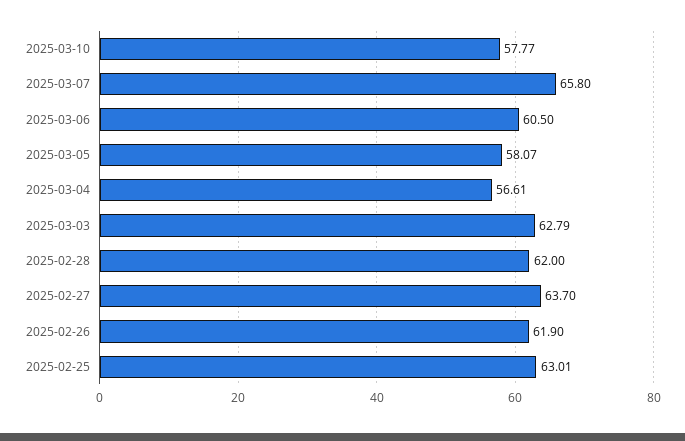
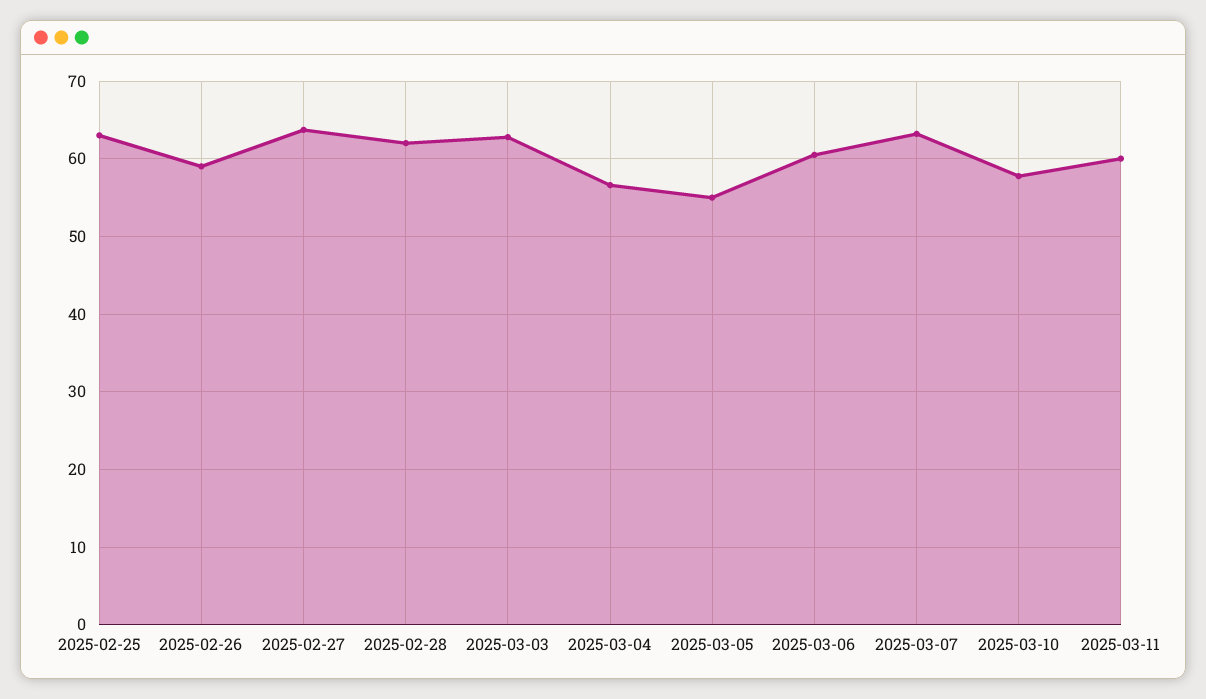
2025-03-07: 65.8 -> 63
2025-03-05: 58.07 -> 55
2025-02-26: 61.9 -> 59
2025-03-11: none -> 60

